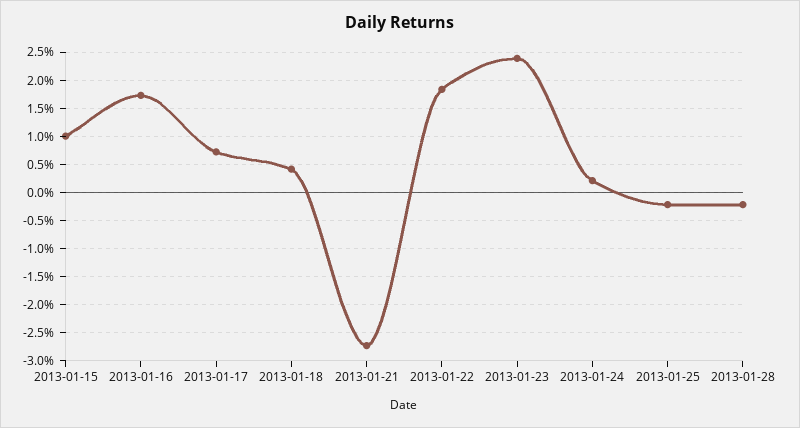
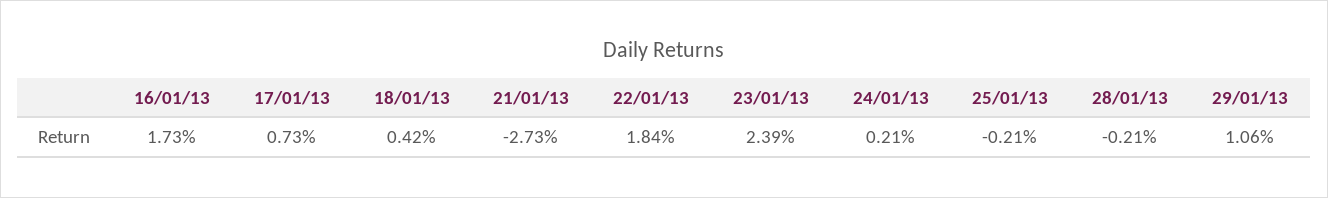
2013-01-15: 1 -> none
29/01/13: none -> 1.06

